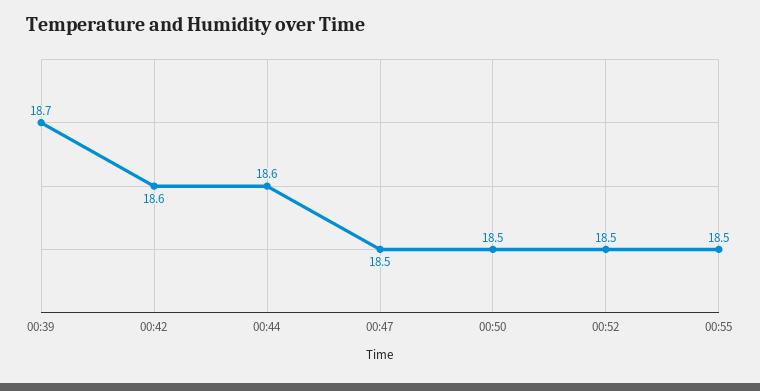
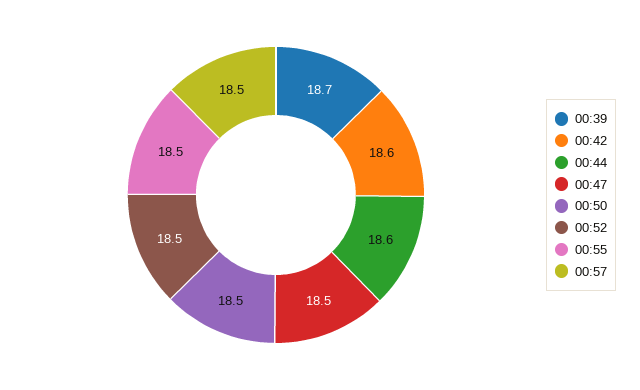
00:57: none -> 18.5

